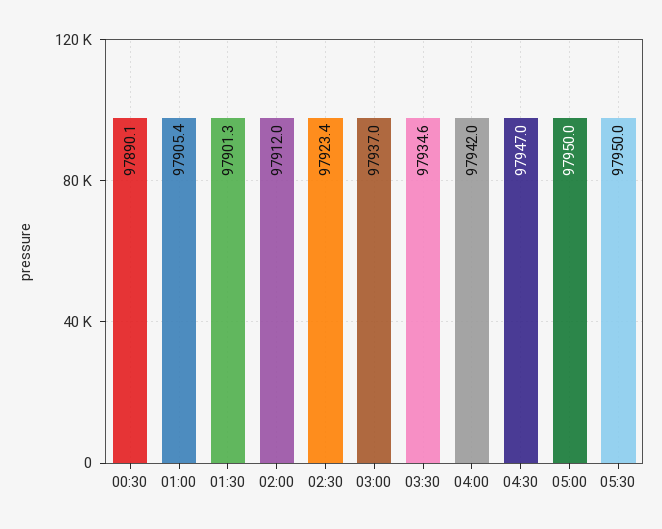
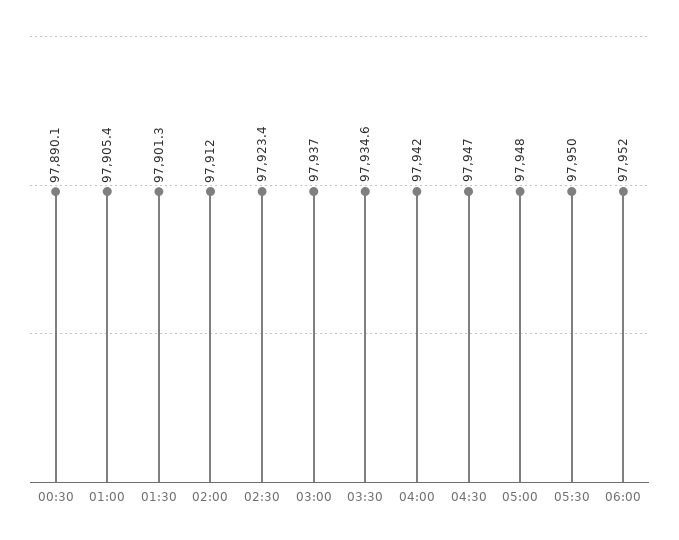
05:00: 97950 -> 97948
06:00: none -> 97952

